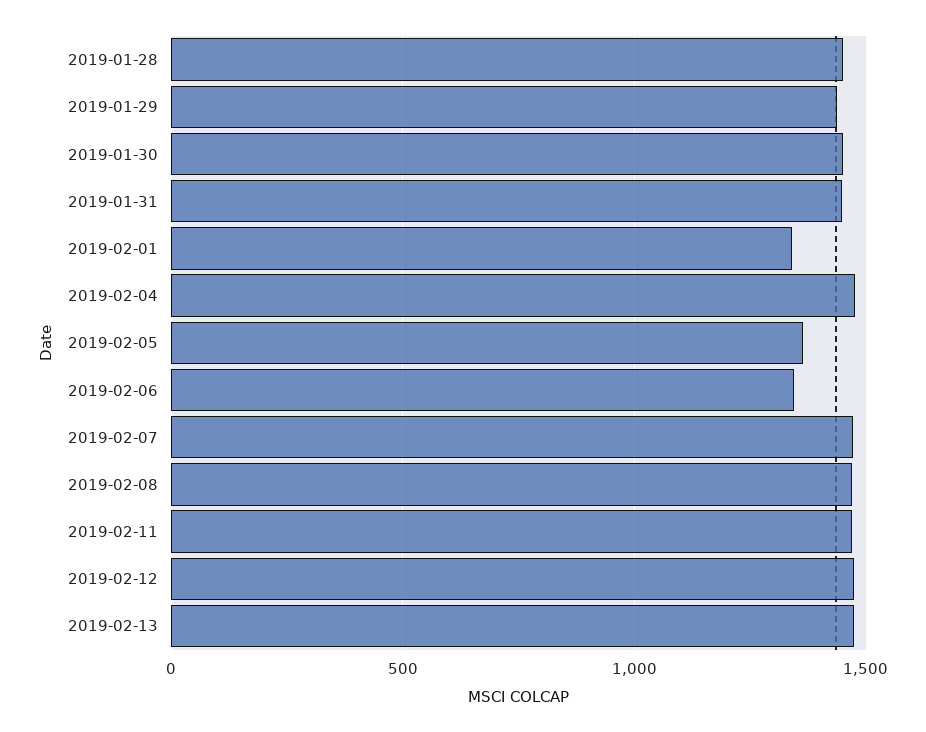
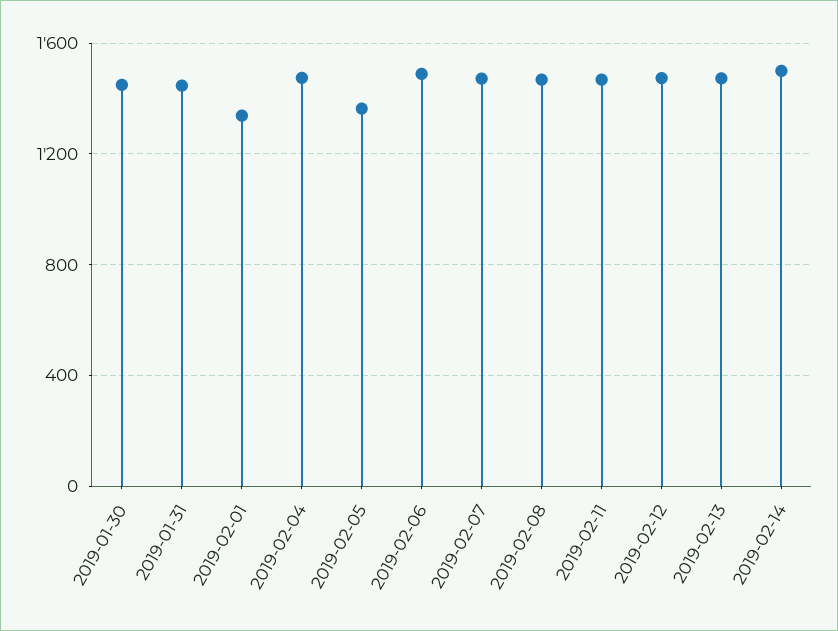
2019-01-28: 1450 -> none
2019-01-29: 1450 -> none
2019-02-06: 1350 -> 1500
2019-02-14: none -> 1500

